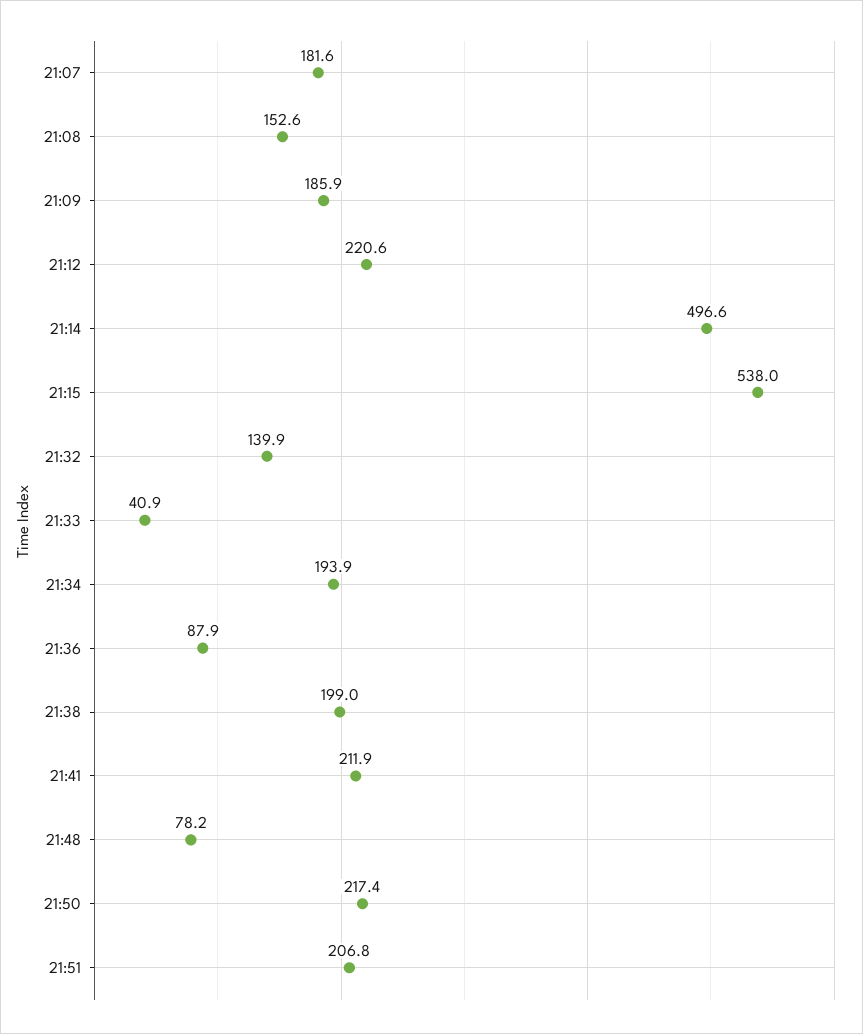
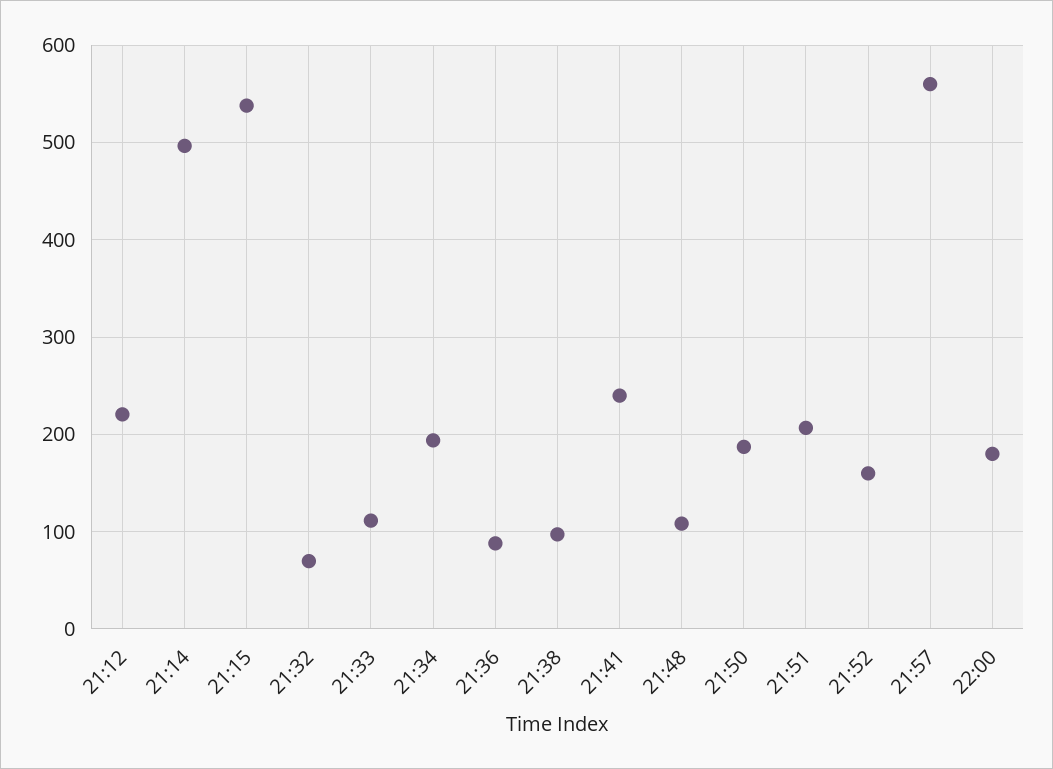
21:07: 181.6 -> none
21:08: 152.6 -> none
21:09: 185.9 -> none
21:32: 139.9 -> 70
21:33: 40.9 -> 110
21:38: 199 -> 100
21:41: 211.9 -> 240
21:48: 78.2 -> 110
21:50: 217.4 -> 190
21:52: none -> 160
21:57: none -> 560
22:00: none -> 180

